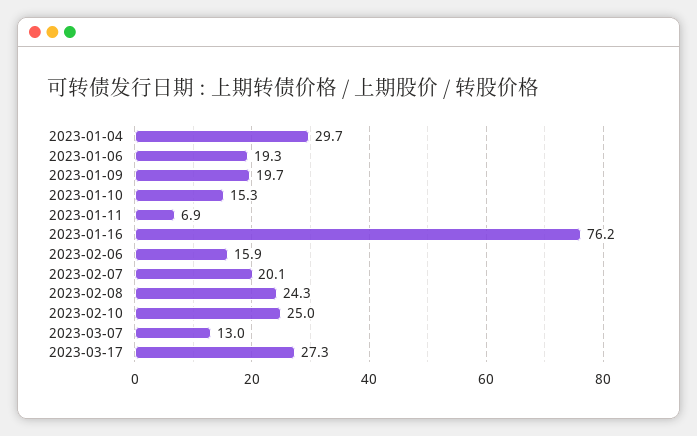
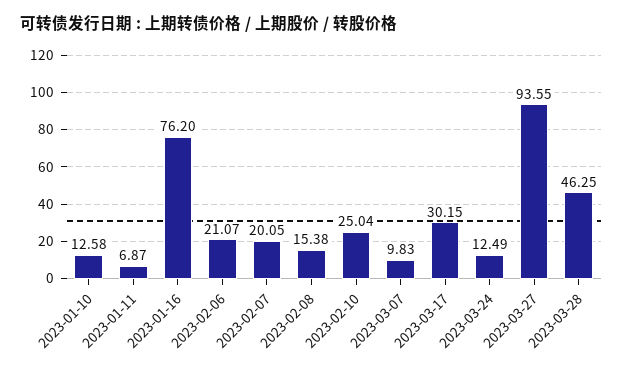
2023-01-04: 29.7 -> none
2023-01-06: 19.3 -> none
2023-01-09: 19.7 -> none
2023-01-10: 15.3 -> 12.58
2023-02-06: 15.9 -> 21.07
2023-02-08: 24.3 -> 15.38
2023-03-07: 13 -> 9.83
2023-03-17: 27.3 -> 30.15
2023-03-24: none -> 12.49
2023-03-27: none -> 93.55
2023-03-28: none -> 46.25

